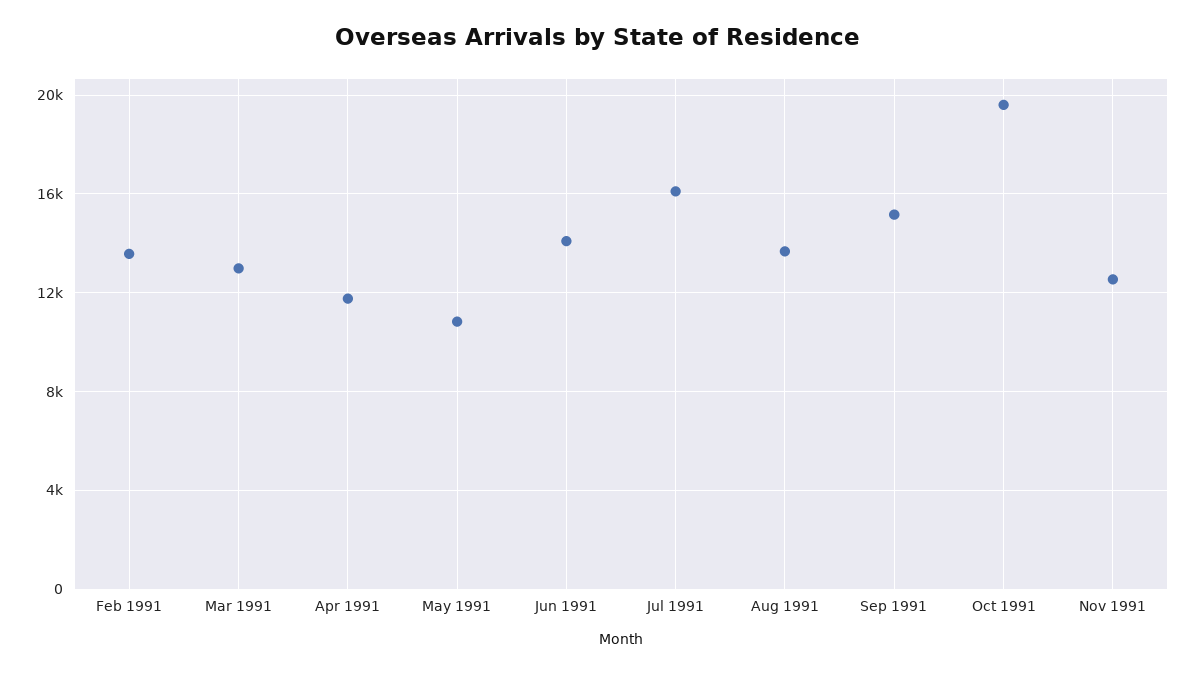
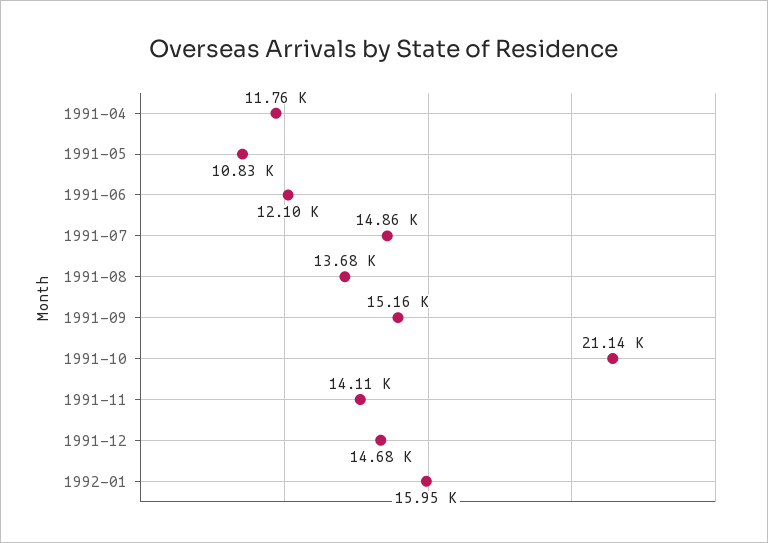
Feb 1991: 13500 -> none
Mar 1991: 13000 -> none
Jun 1991: 14000 -> 12100
Jul 1991: 16000 -> 14860
Oct 1991: 19500 -> 21140
Nov 1991: 12500 -> 14110
1991-12: none -> 14680
1992-01: none -> 15950

